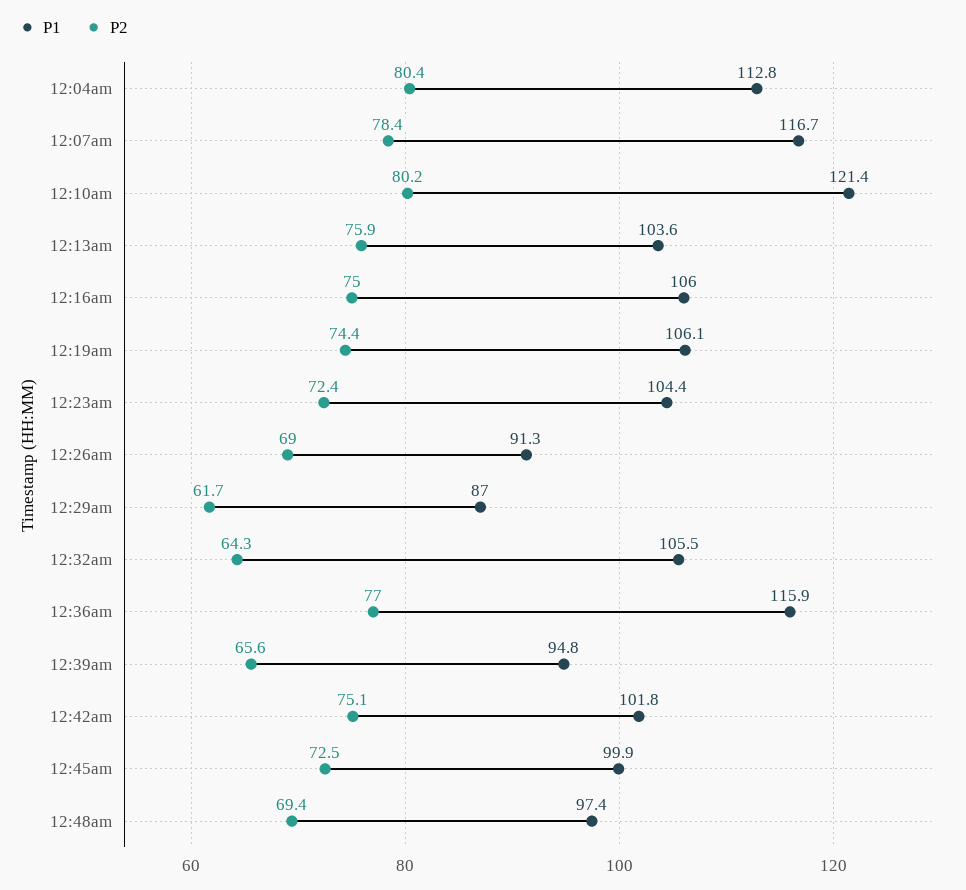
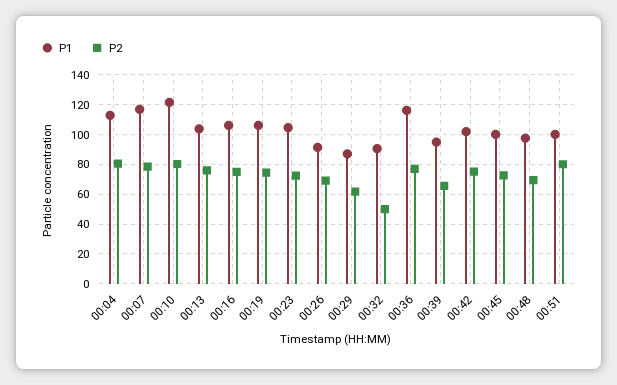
P1, 12:32am: 105.5 -> 90
P2, 12:32am: 64.3 -> 50
P1, 00:51: none -> 100
P2, 00:51: none -> 80

